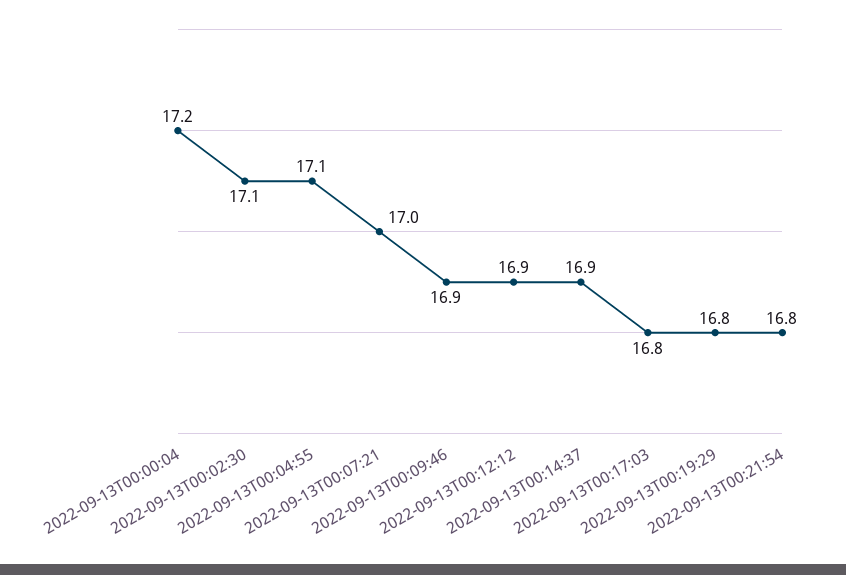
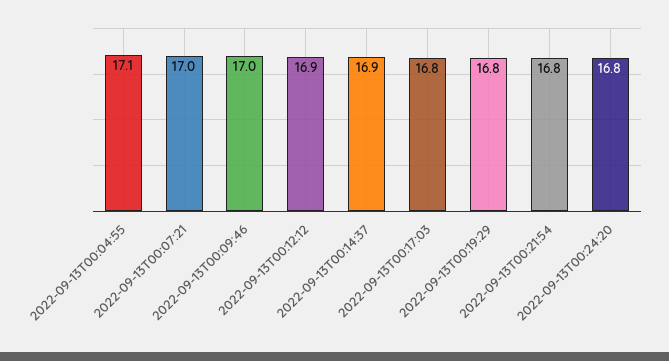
2022-09-13T00:00:04: 17.2 -> none
2022-09-13T00:02:30: 17.1 -> none
2022-09-13T00:09:46: 16.9 -> 17
2022-09-13T00:24:20: none -> 16.8

